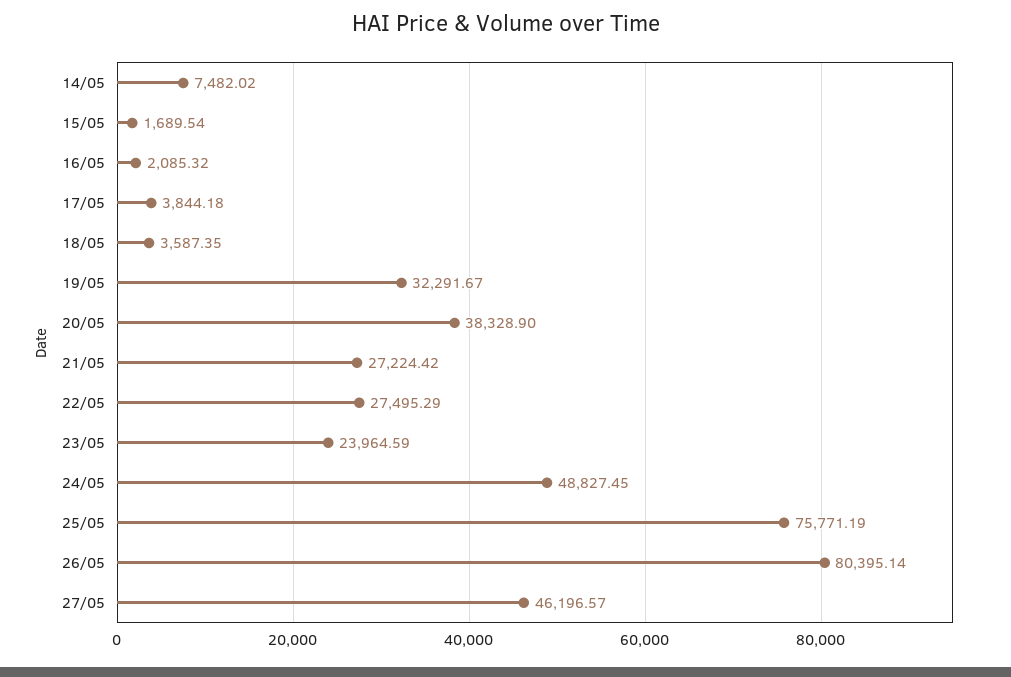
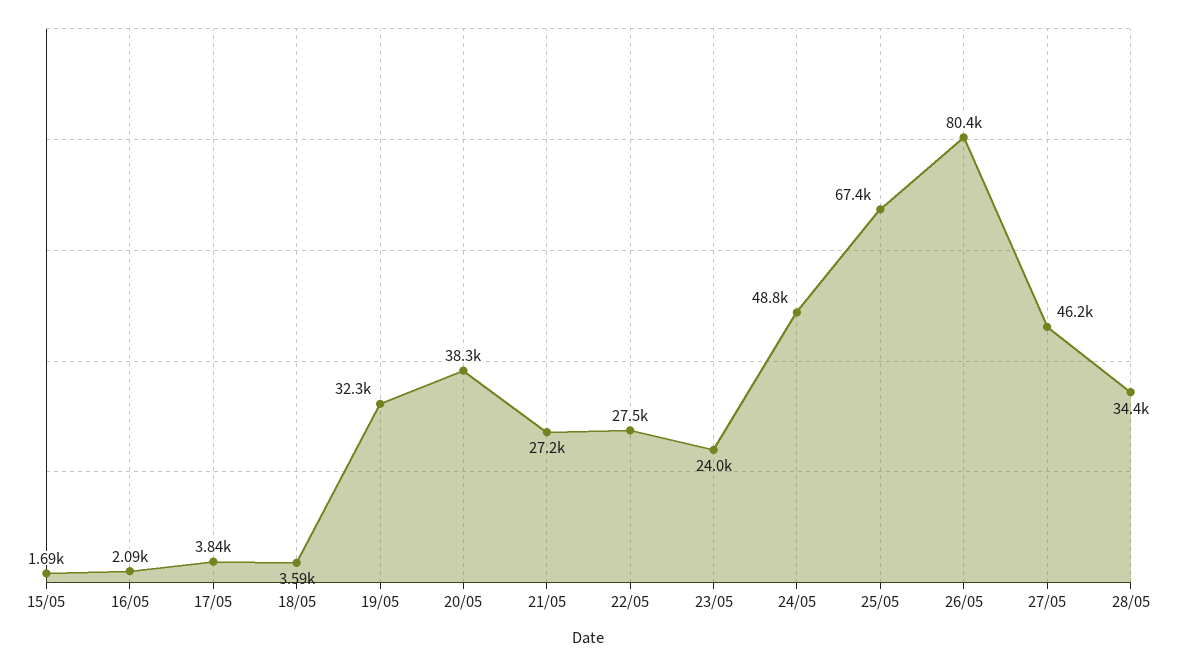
14/05: 7482.02 -> none
25/05: 75771.19 -> 67400
28/05: none -> 34400

